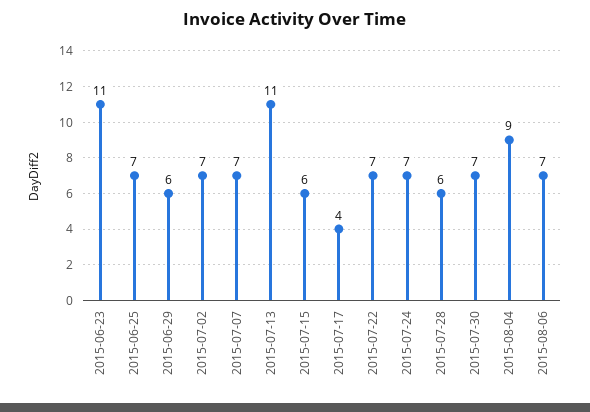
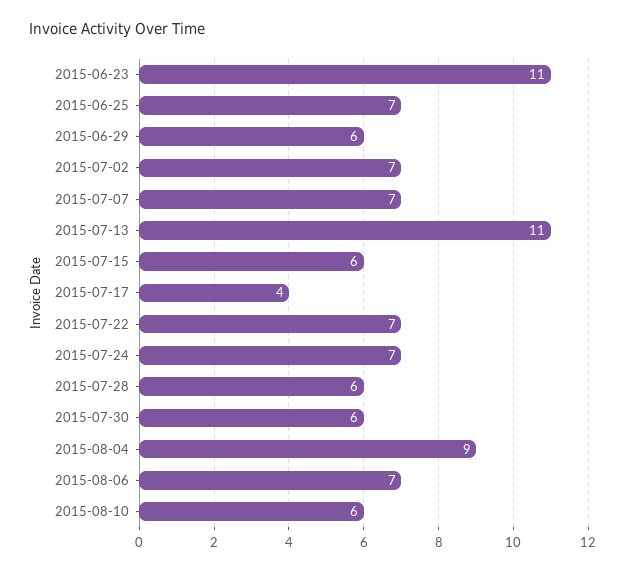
2015-07-30: 7 -> 6
2015-08-10: none -> 6

